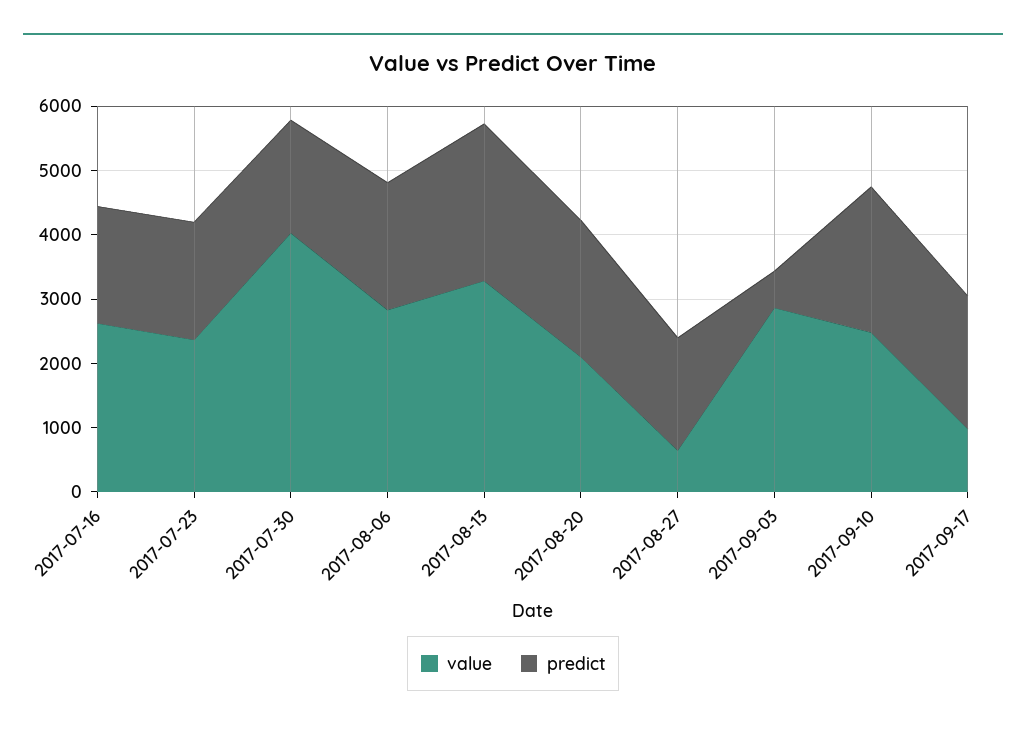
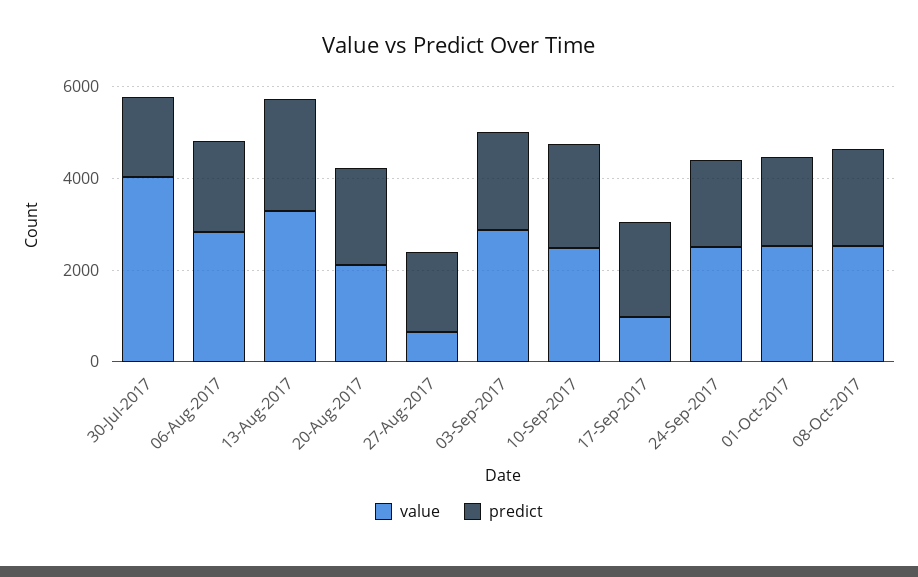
value, 2017-07-16: 2600 -> none
predict, 2017-07-16: 1800 -> none
value, 2017-07-23: 2400 -> none
predict, 2017-07-23: 1800 -> none
predict, 2017-09-03: 600 -> 2000
value, 24-Sep-2017: none -> 2500
predict, 24-Sep-2017: none -> 2000
value, 01-Oct-2017: none -> 2500
predict, 01-Oct-2017: none -> 2000
value, 08-Oct-2017: none -> 2500
predict, 08-Oct-2017: none -> 2000

